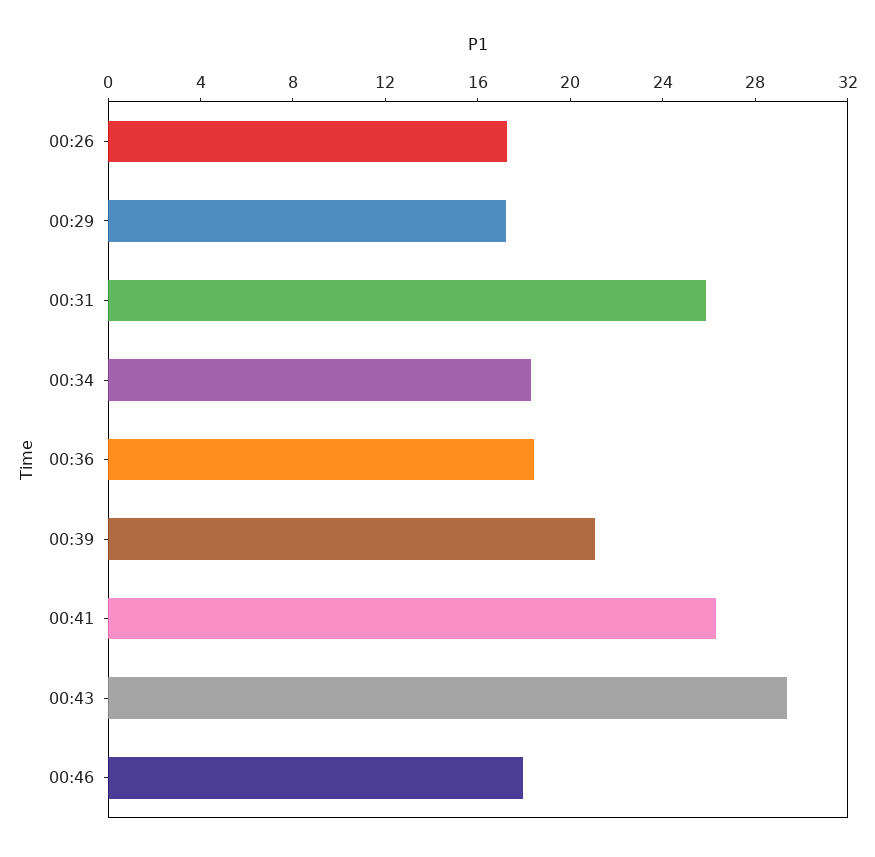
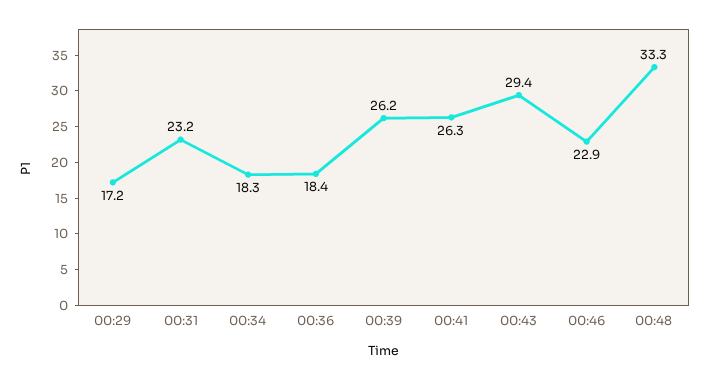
00:26: 17 -> none
00:31: 26 -> 23.2
00:39: 21 -> 26.2
00:46: 18 -> 22.9
00:48: none -> 33.3

